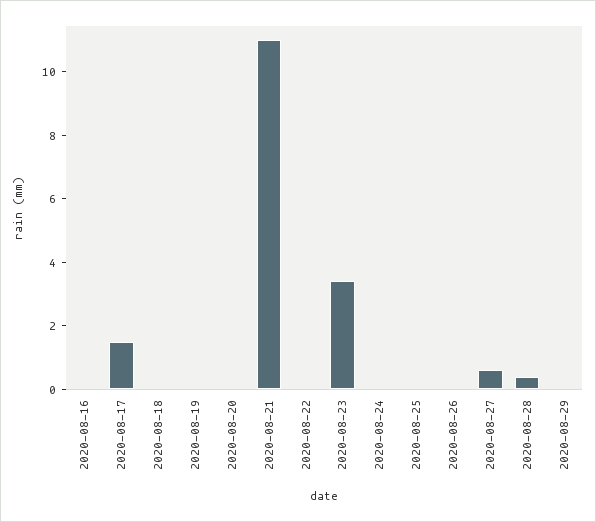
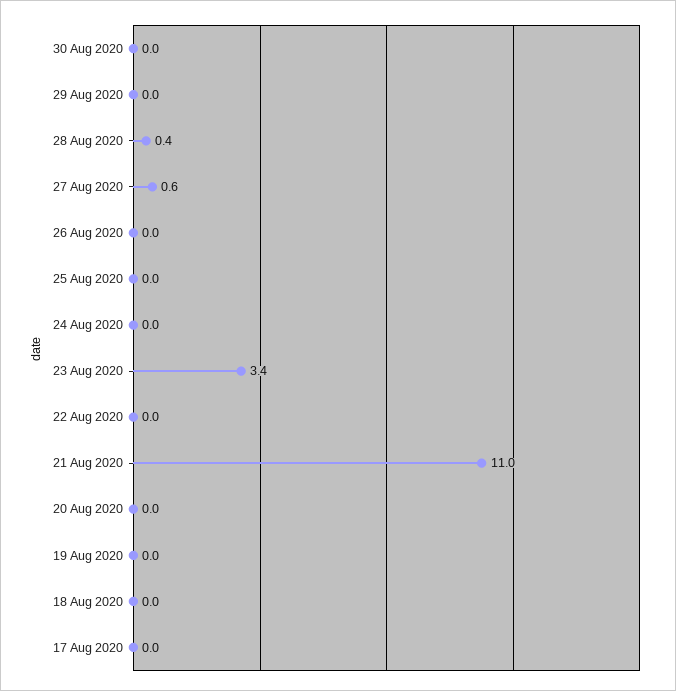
2020-08-16: 0 -> none
2020-08-17: 1.5 -> 0
30 Aug 2020: none -> 0

